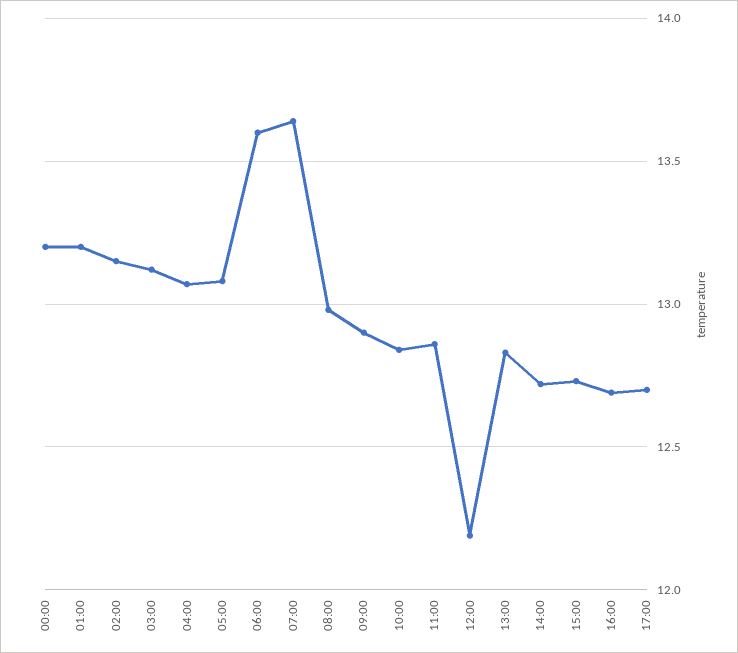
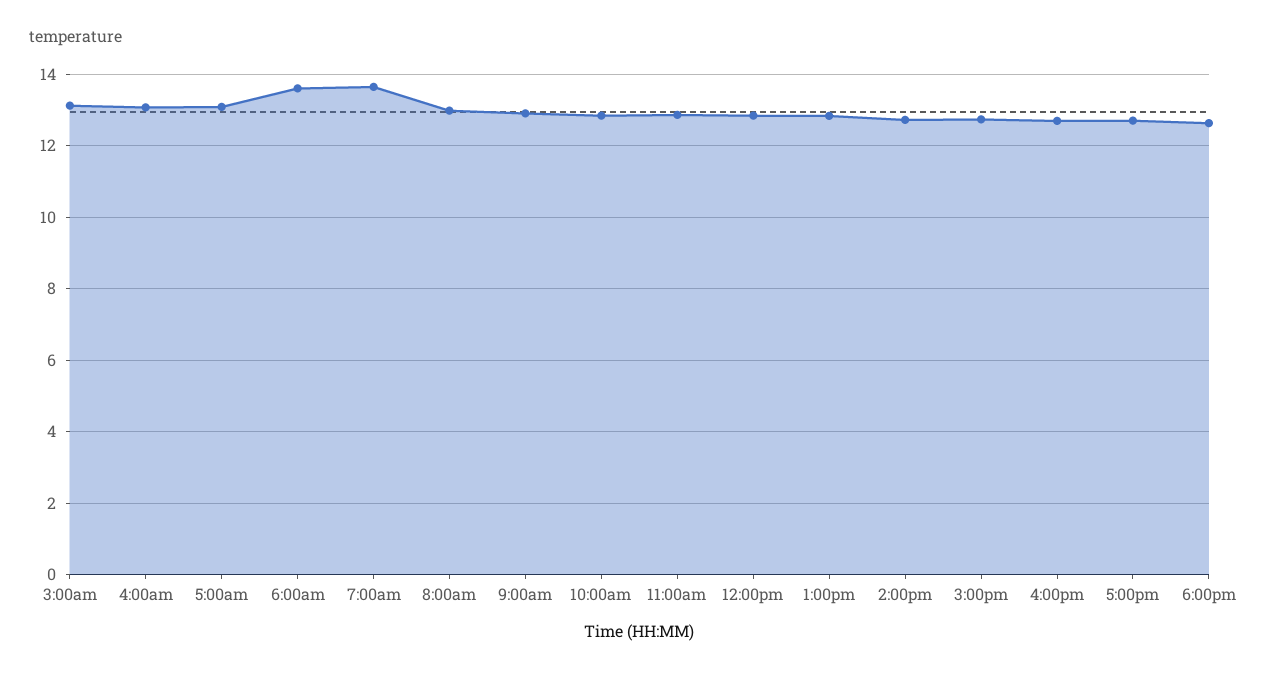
00:00: 13.2 -> none
01:00: 13.2 -> none
02:00: 13.15 -> none
12:00: 12.2 -> 12.8
6:00pm: none -> 12.6

